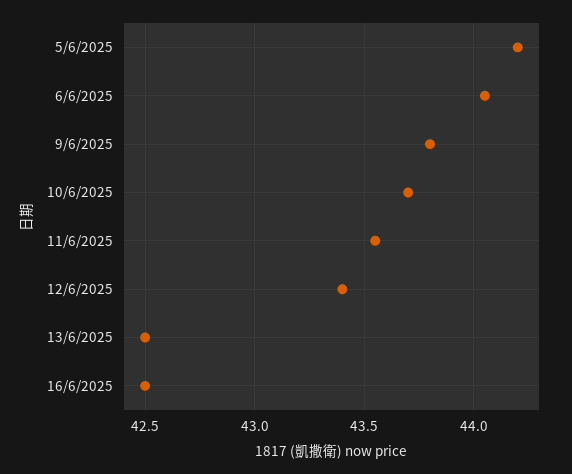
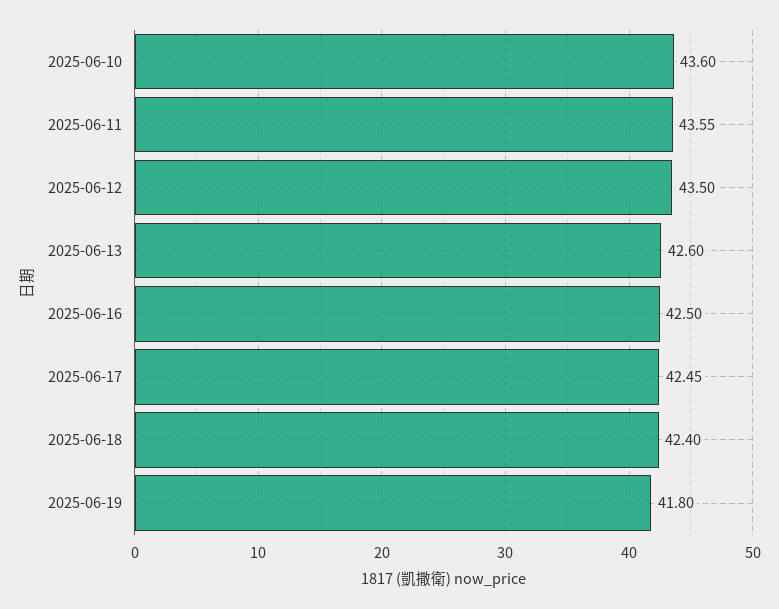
5/6/2025: 44.2 -> none
6/6/2025: 44.05 -> none
9/6/2025: 43.8 -> none
10/6/2025: 43.7 -> 43.6
12/6/2025: 43.4 -> 43.5
13/6/2025: 42.5 -> 42.6
2025-06-17: none -> 42.45
2025-06-18: none -> 42.4
2025-06-19: none -> 41.8

